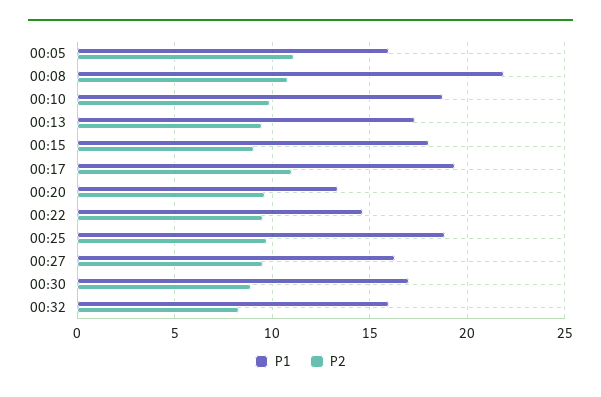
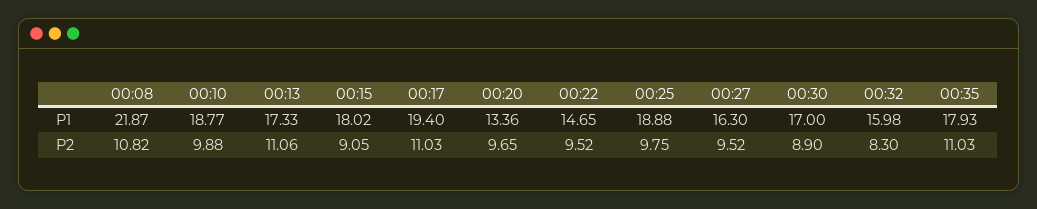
P1, 00:05: 16 -> none
P2, 00:05: 11 -> none
P2, 00:13: 9.5 -> 11.06
P1, 00:35: none -> 17.93
P2, 00:35: none -> 11.03

